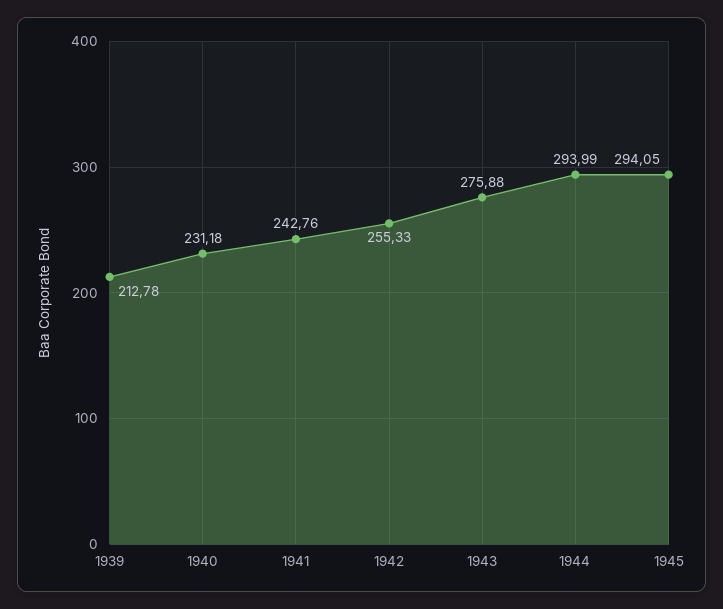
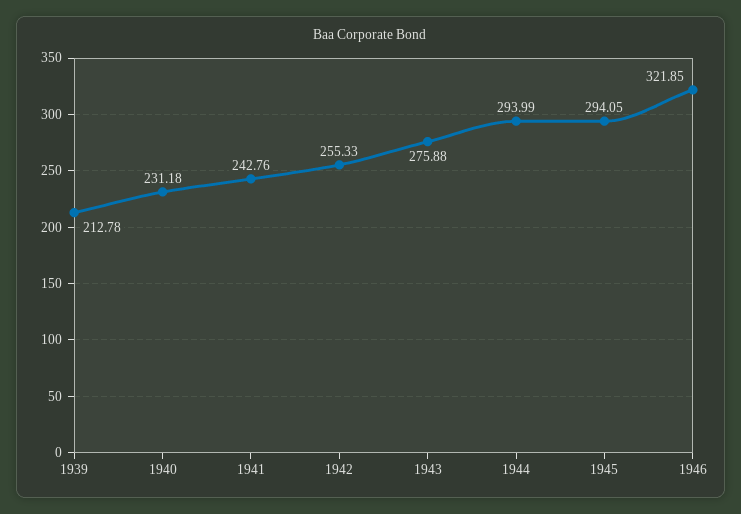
1946: none -> 321.85

